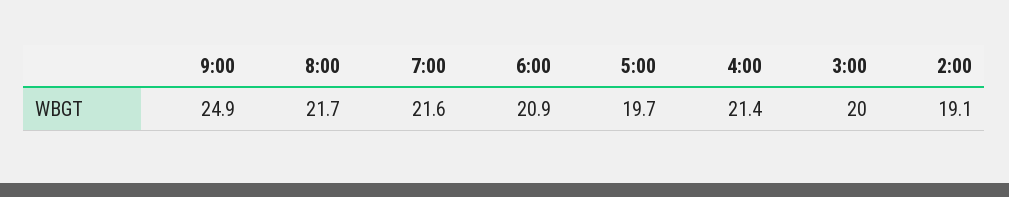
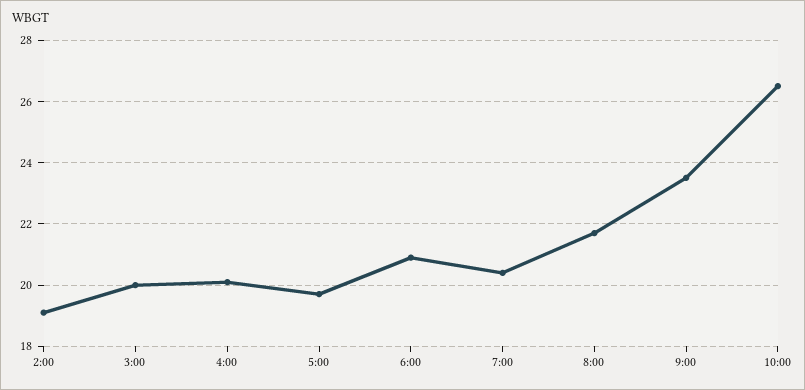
9:00: 24.9 -> 23.5
7:00: 21.6 -> 20.5
4:00: 21.4 -> 20
10:00: none -> 26.5

